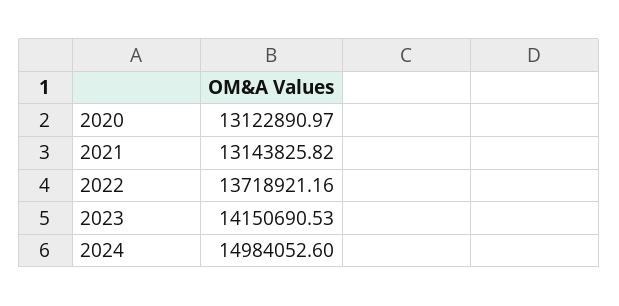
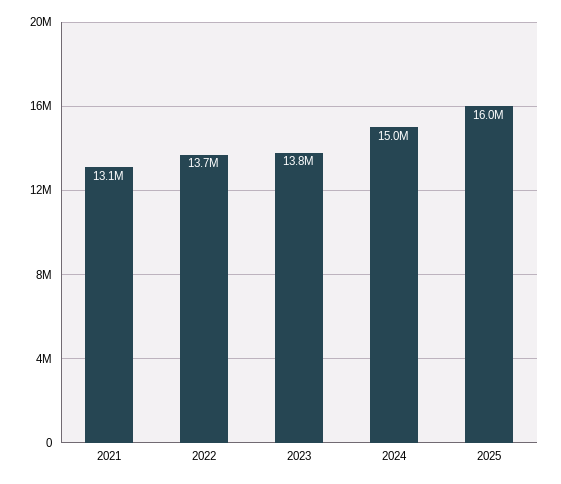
2020: 13122890.97 -> none
2023: 14150690.53 -> 13800000
2025: none -> 16000000

